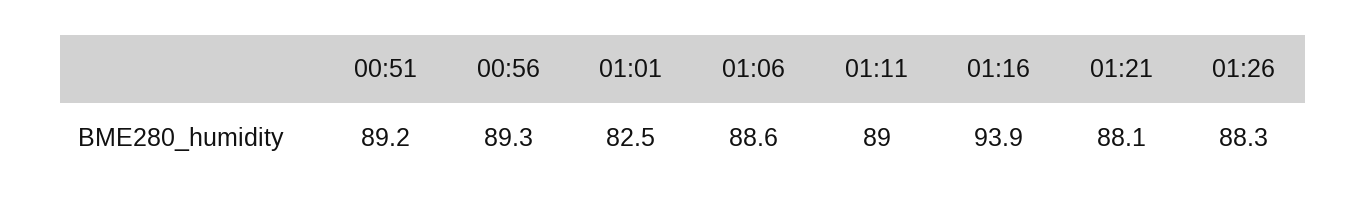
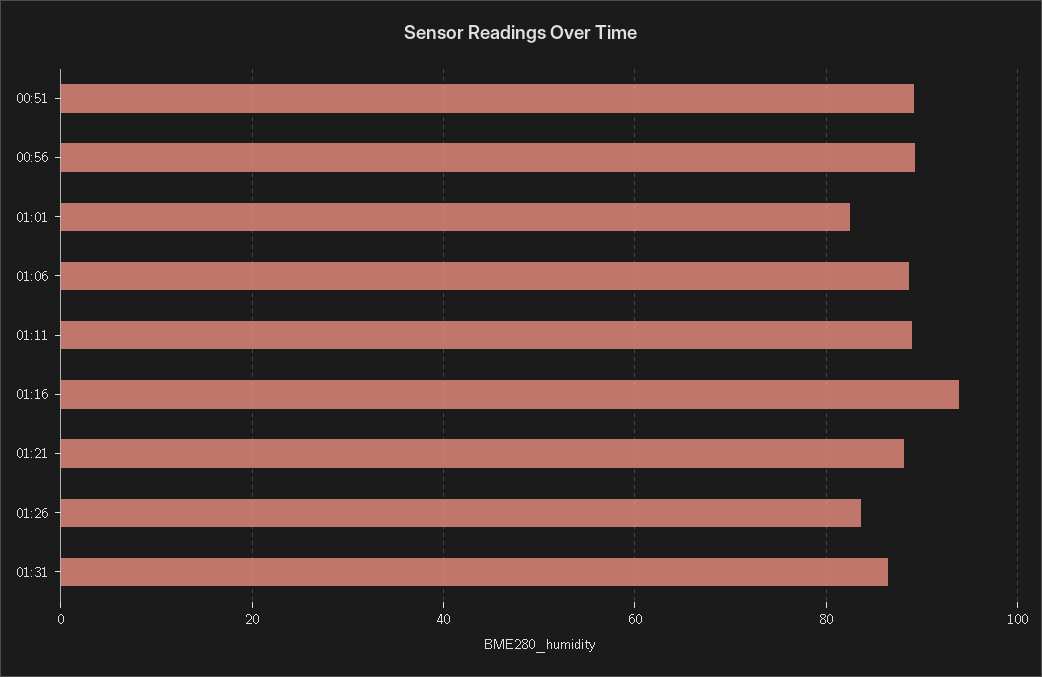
01:26: 88.3 -> 84
01:31: none -> 86

